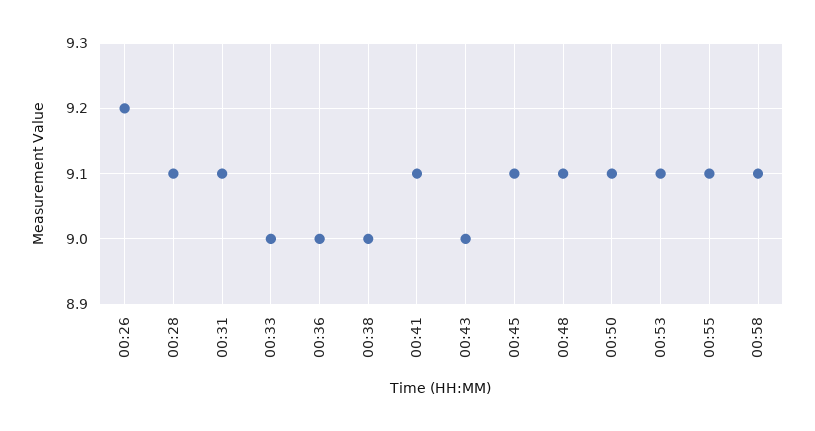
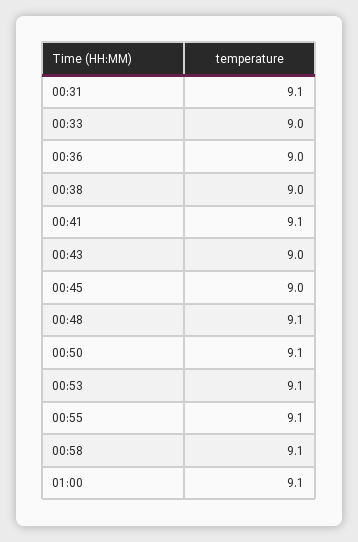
00:26: 9.2 -> none
00:28: 9.1 -> none
00:45: 9.1 -> 9
01:00: none -> 9.1

